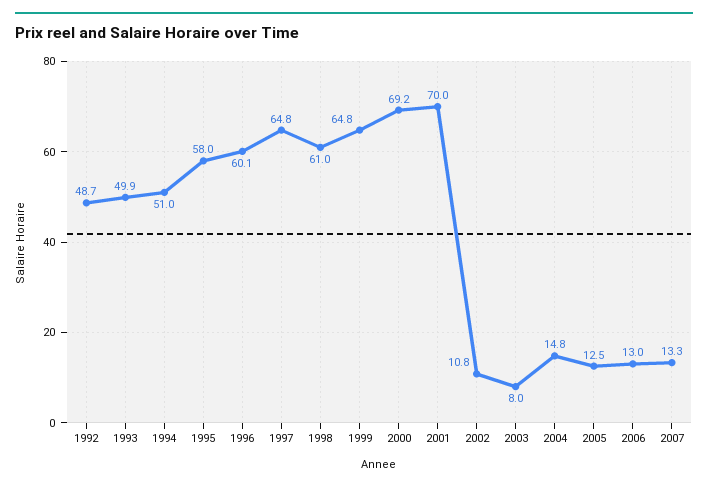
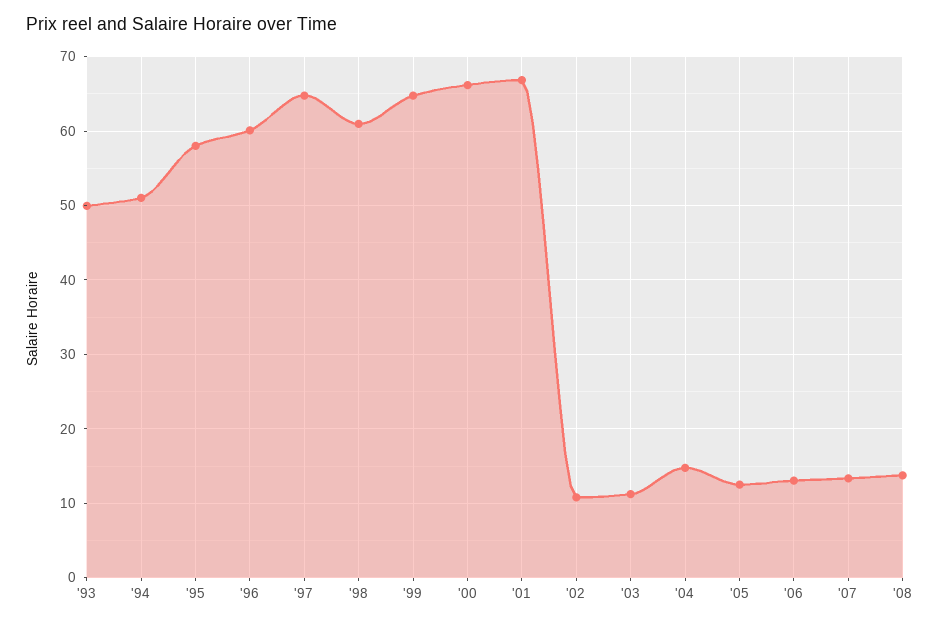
1992: 48.7 -> none
2000: 69.2 -> 66
2001: 70 -> 67
2003: 8 -> 11
'08: none -> 14

